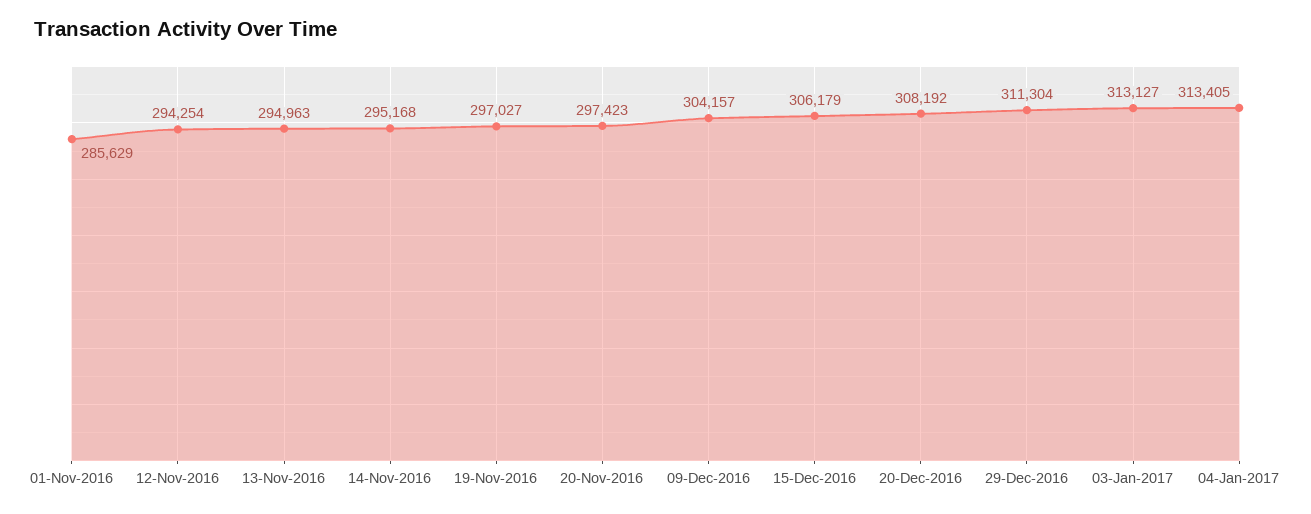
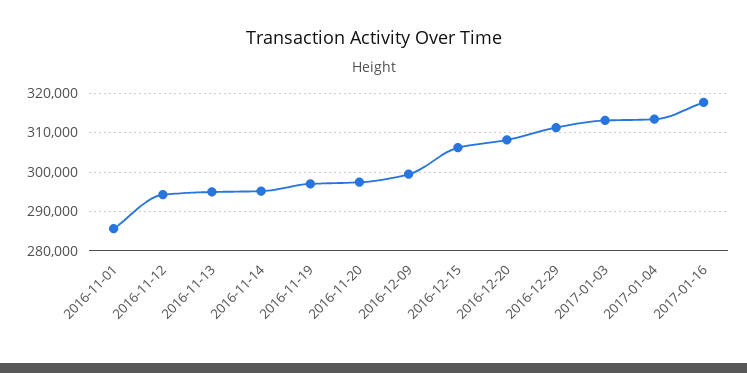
09-Dec-2016: 304157 -> 300000
2017-01-16: none -> 318000

